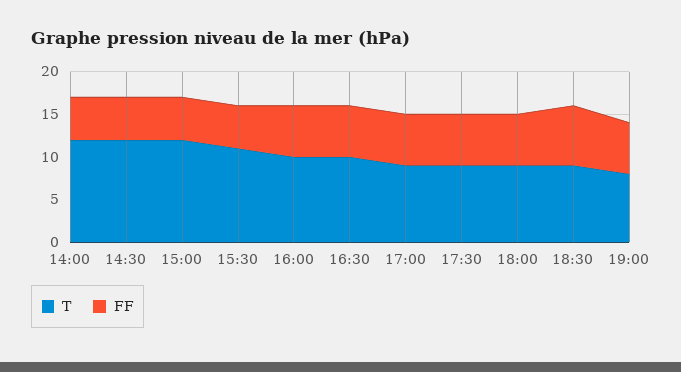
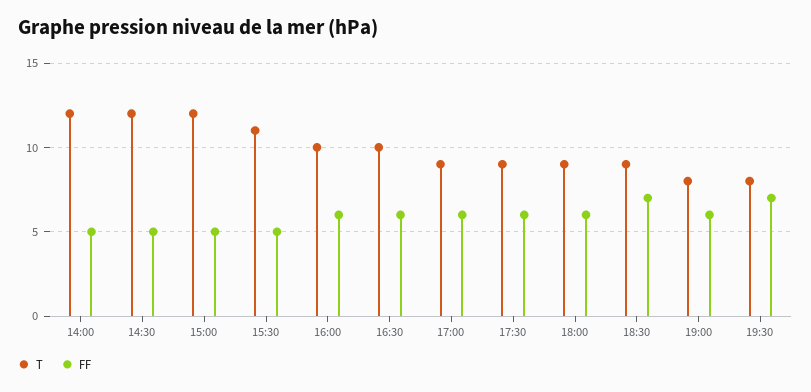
T, 19:30: none -> 8
FF, 19:30: none -> 7

